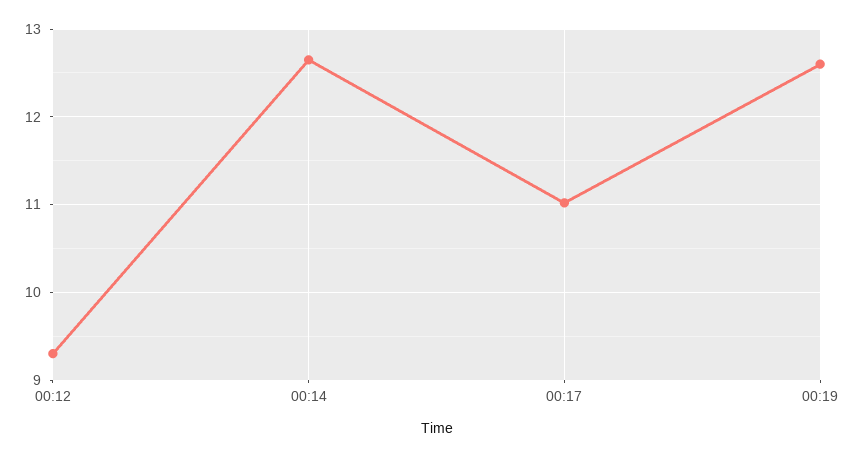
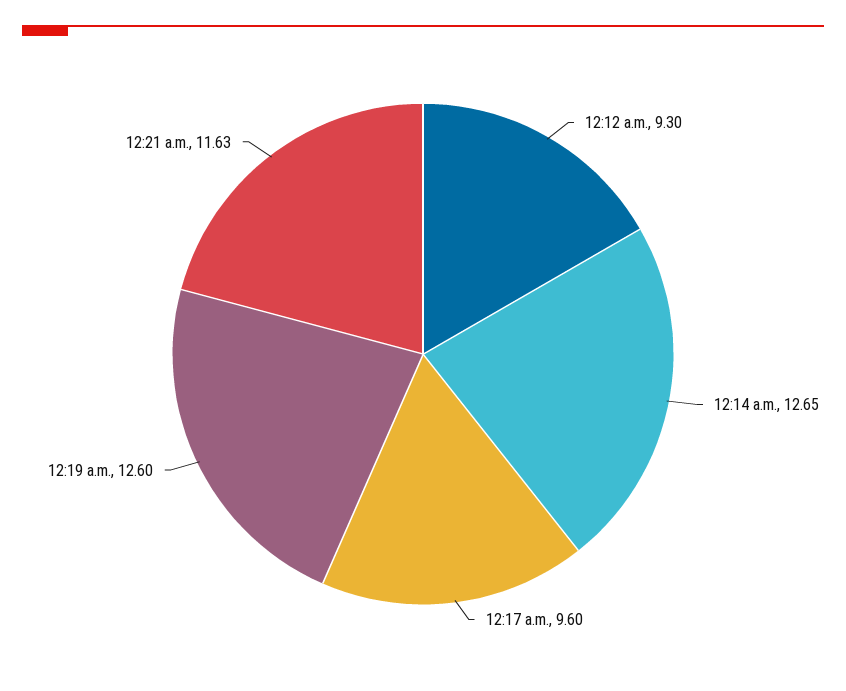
00:17: 11 -> 9.6
12:21 a.m.: none -> 11.63

